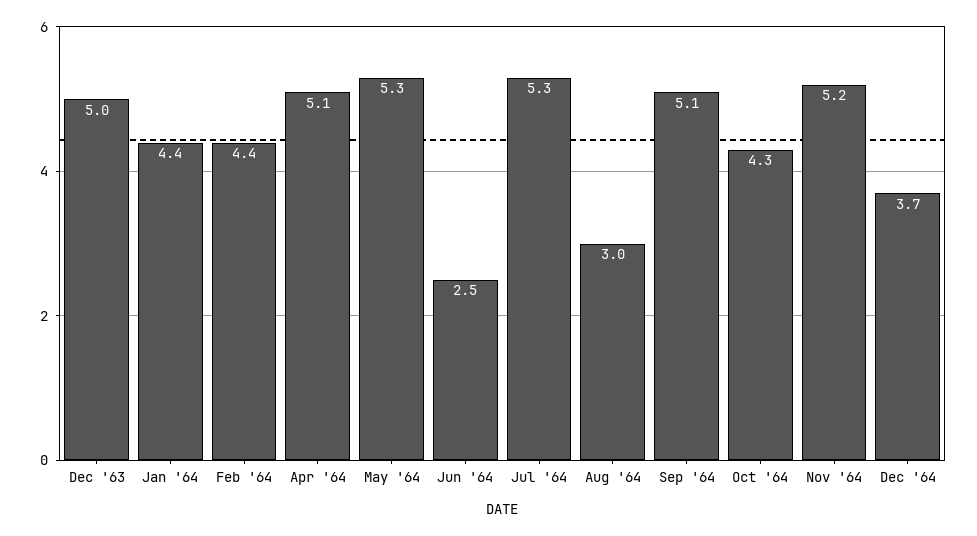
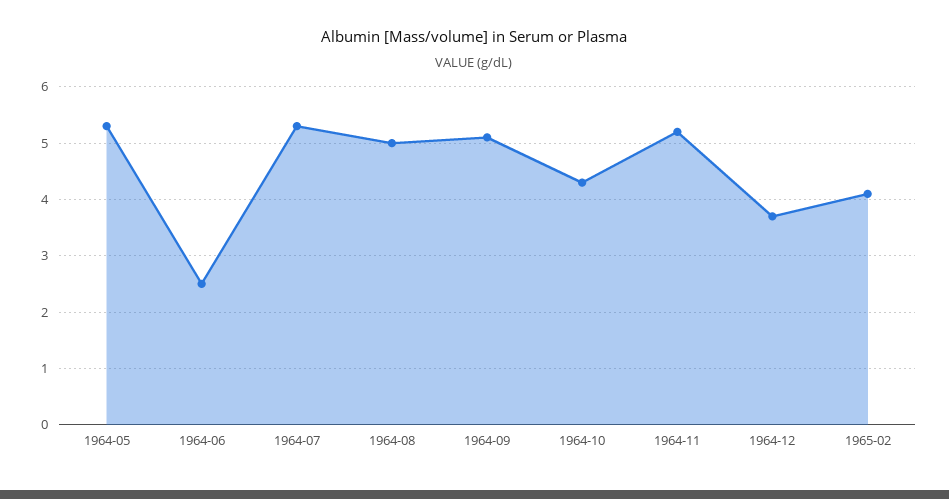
Dec '63: 5 -> none
Jan '64: 4.4 -> none
Feb '64: 4.4 -> none
Apr '64: 5.1 -> none
Aug '64: 3 -> 5
1965-02: none -> 4

